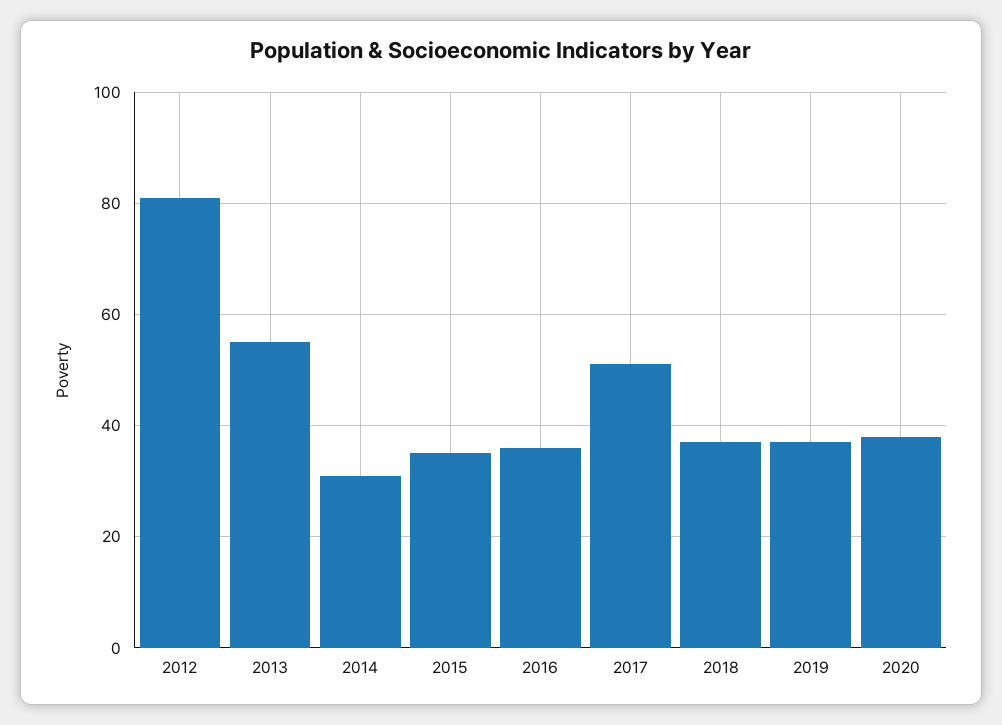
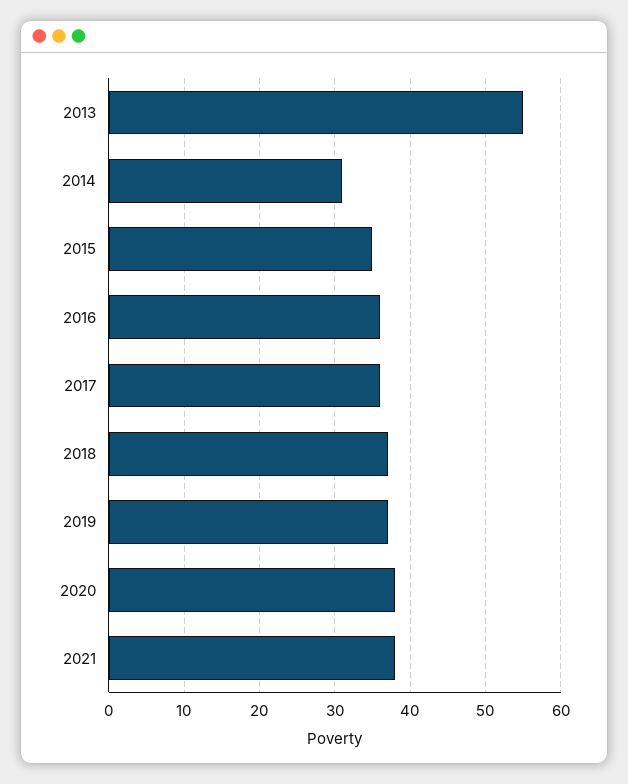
2012: 80 -> none
2017: 50 -> 36
2021: none -> 38

